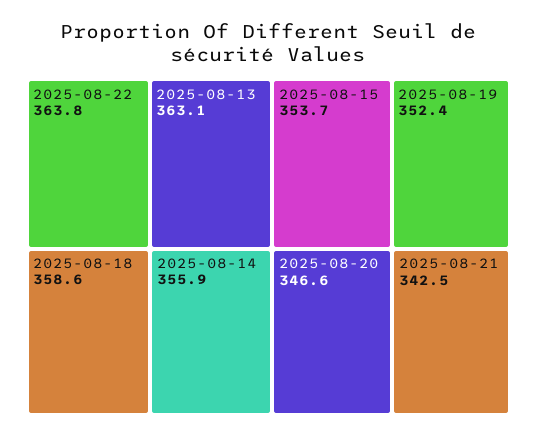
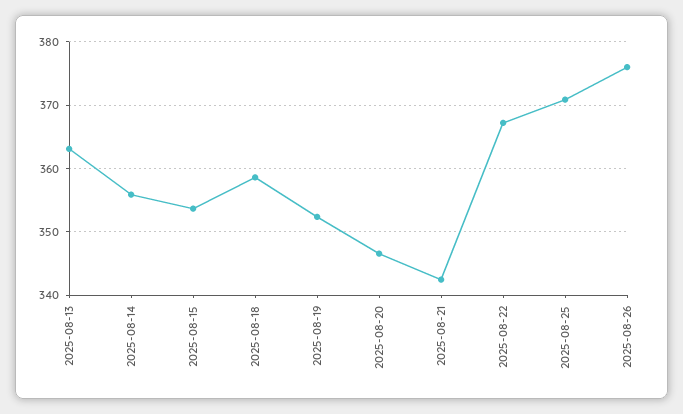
2025-08-22: 363.8 -> 367
2025-08-25: none -> 371
2025-08-26: none -> 376

